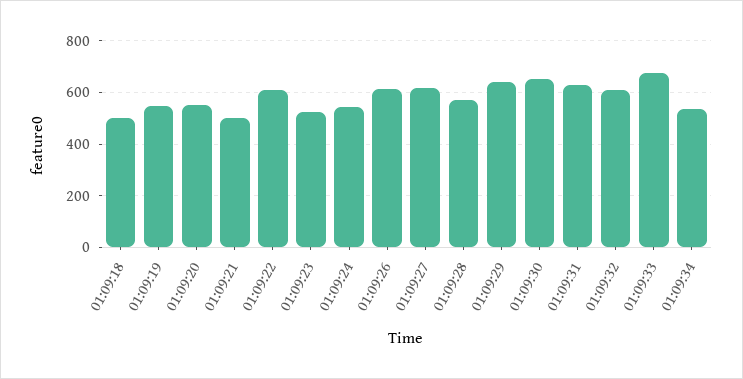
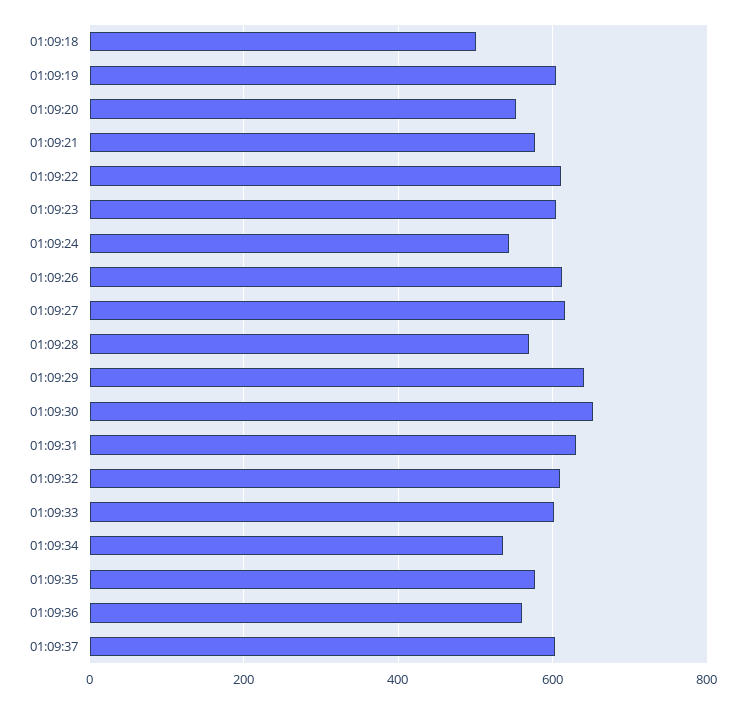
01:09:19: 550 -> 600
01:09:21: 500 -> 580
01:09:23: 525 -> 600
01:09:33: 675 -> 600
01:09:35: none -> 580
01:09:36: none -> 560
01:09:37: none -> 600

